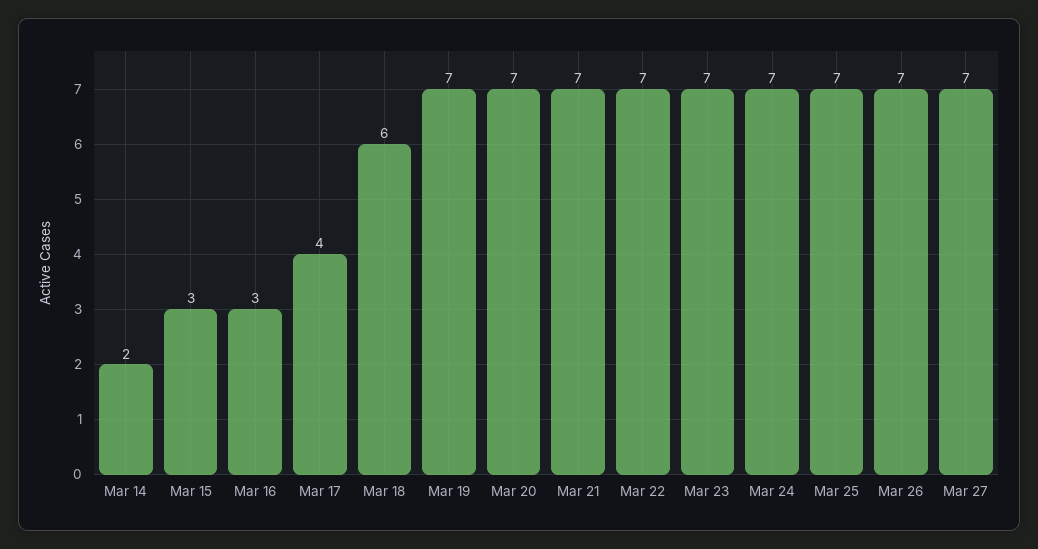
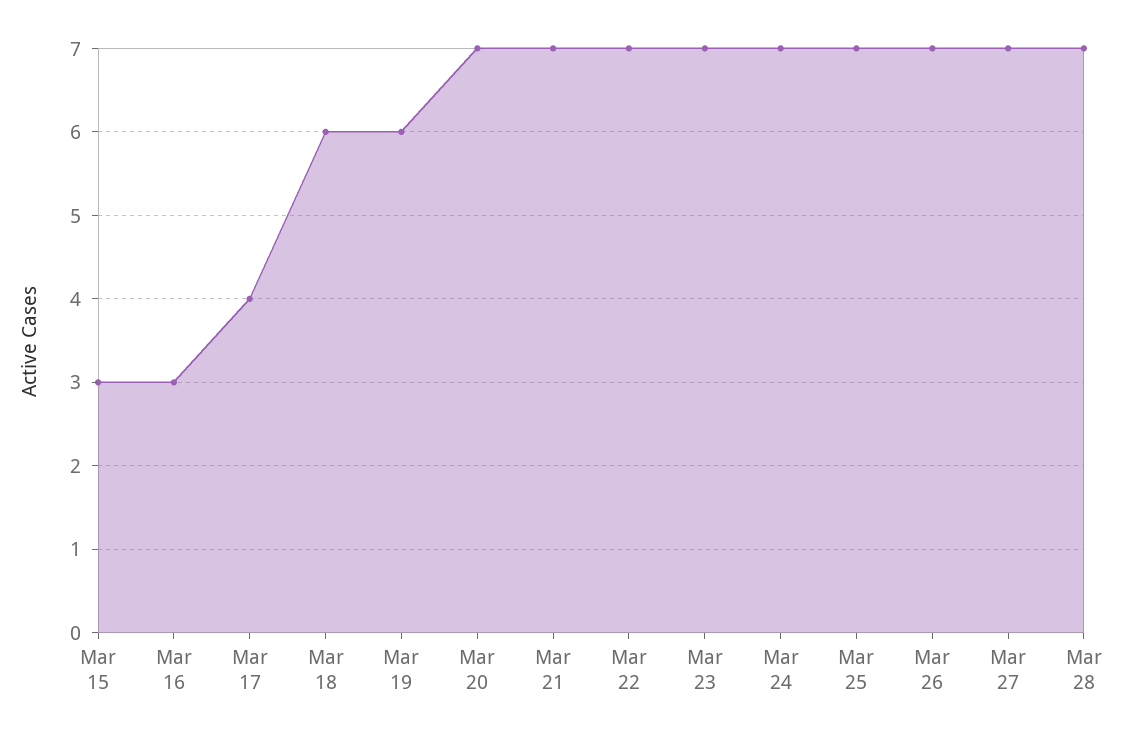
Mar 14: 2 -> none
Mar 19: 7 -> 6
Mar 28: none -> 7

